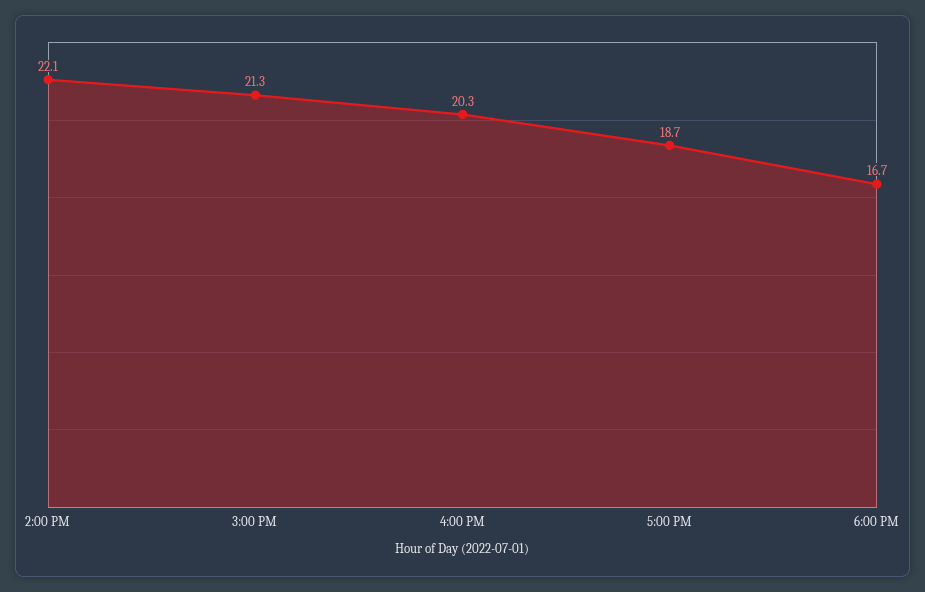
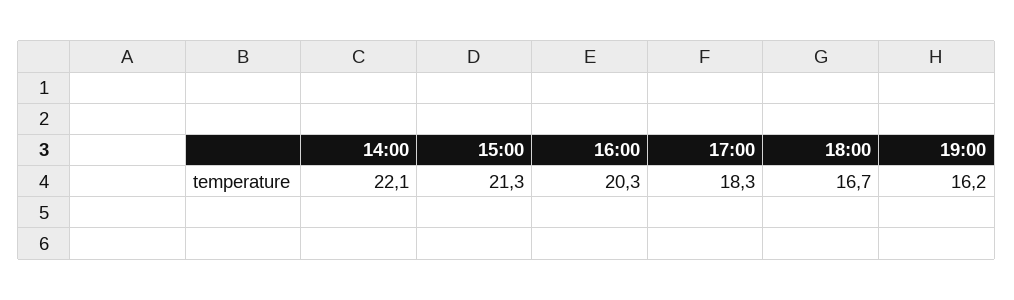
5:00 PM: 18.7 -> 18.3
19:00: none -> 16.2

